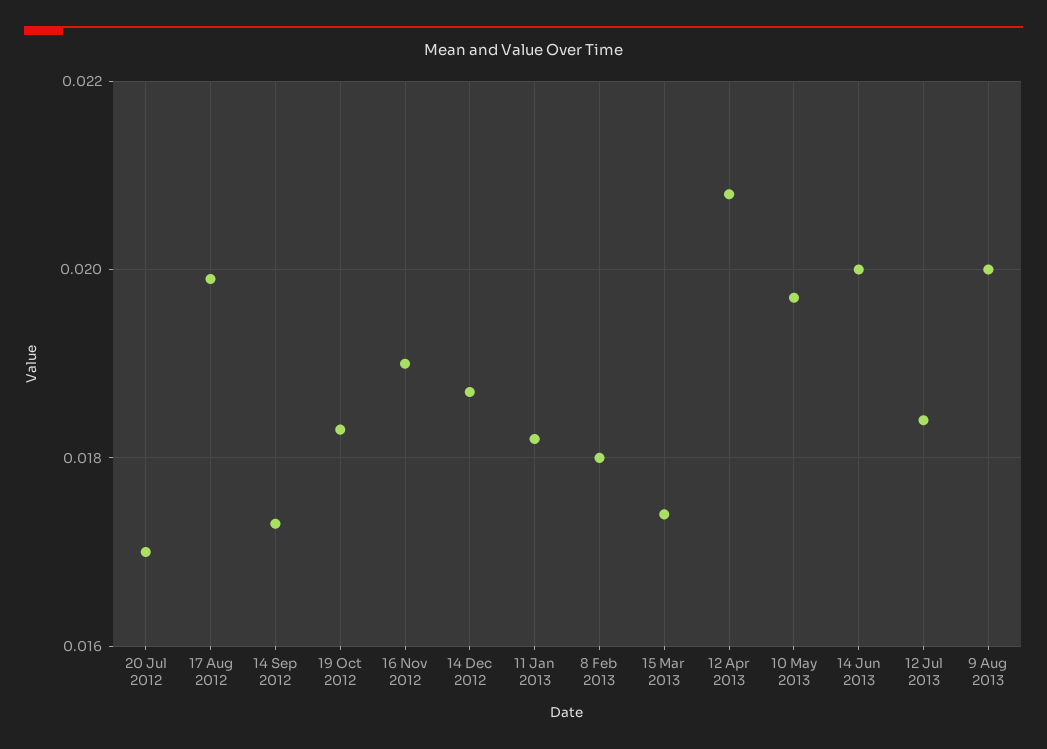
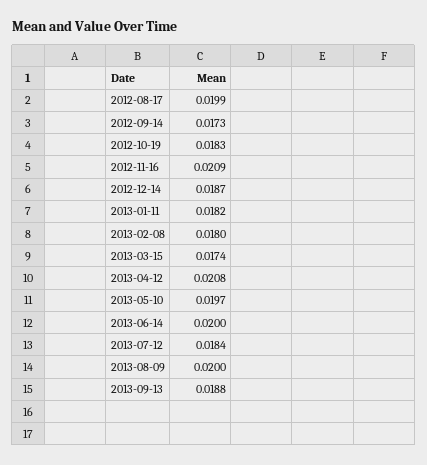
20 Jul 2012: 0.017 -> none
16 Nov 2012: 0.019 -> 0.0209
2013-09-13: none -> 0.0188

